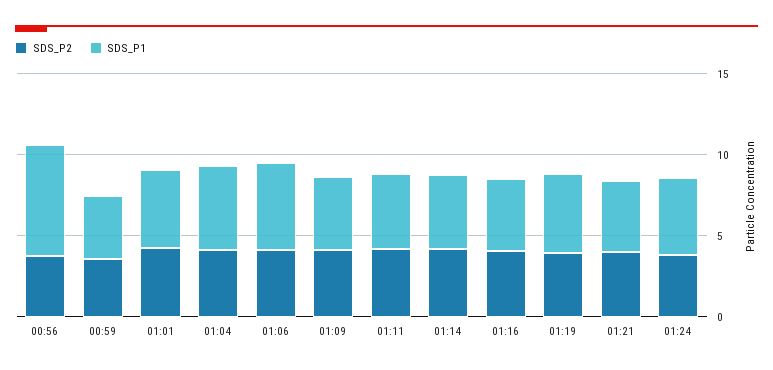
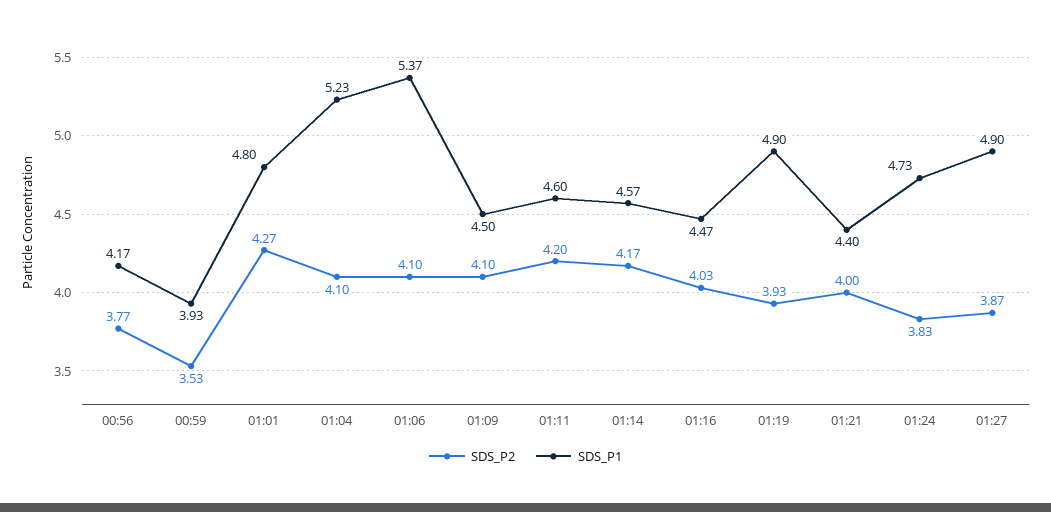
SDS_P1, 00:56: 7 -> 4.17
SDS_P2, 01:27: none -> 3.87
SDS_P1, 01:27: none -> 4.9

